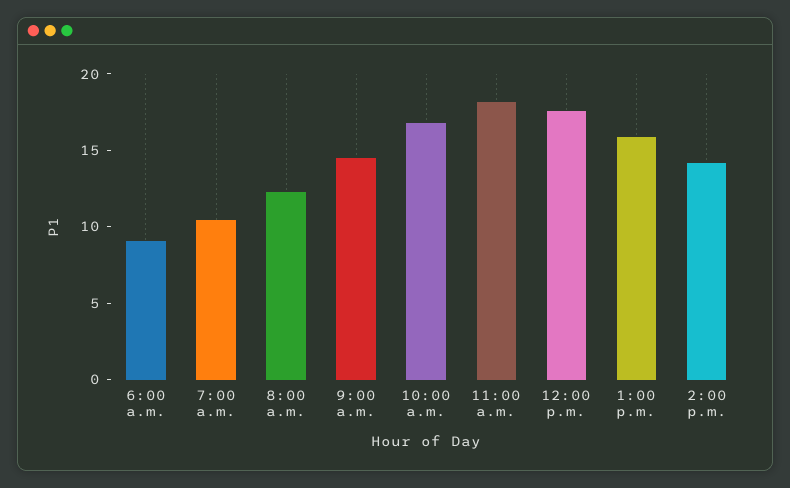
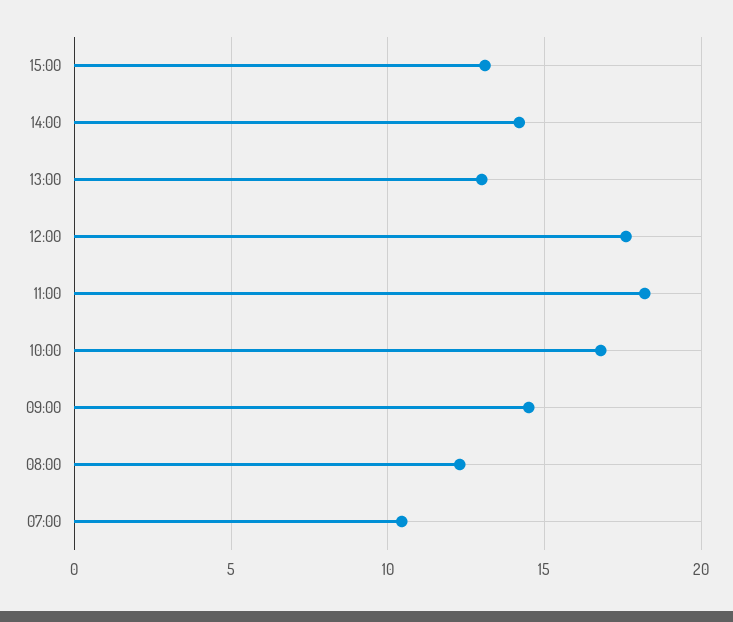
6:00 a.m.: 9 -> none
1:00 p.m.: 16 -> 13
15:00: none -> 13

